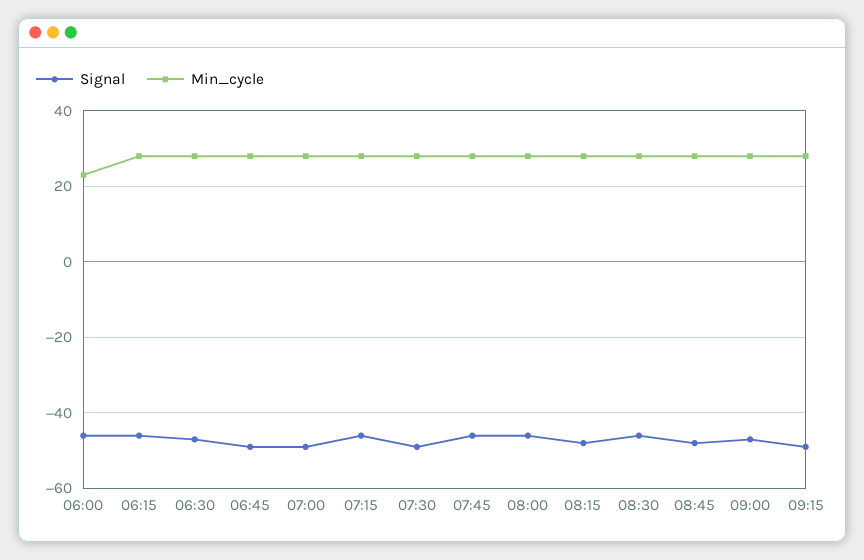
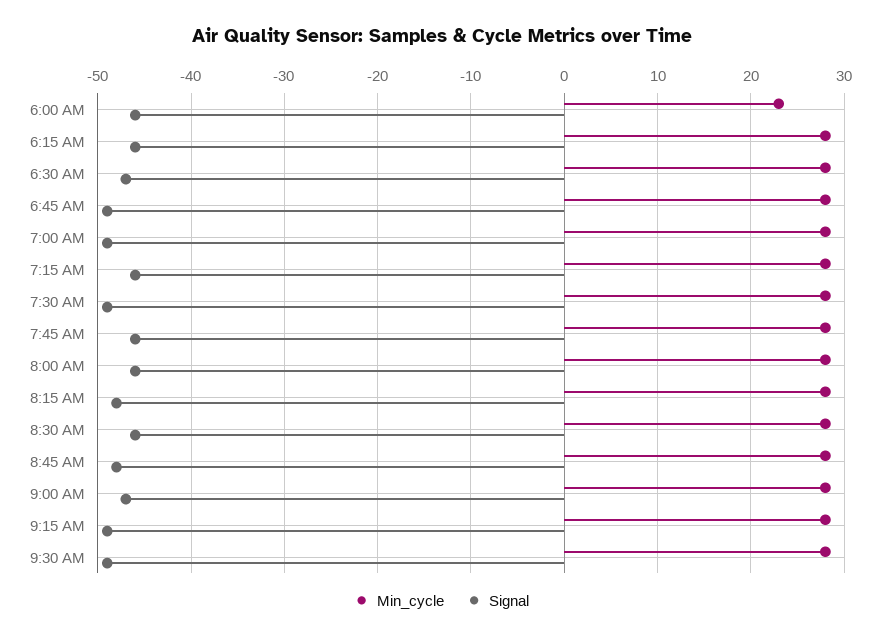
Min_cycle, 9:30 AM: none -> 28
Signal, 9:30 AM: none -> -49

